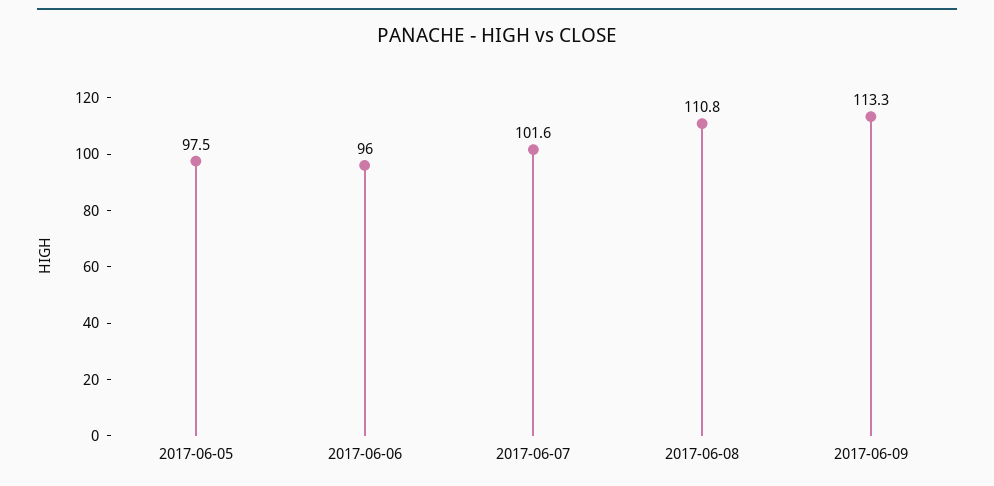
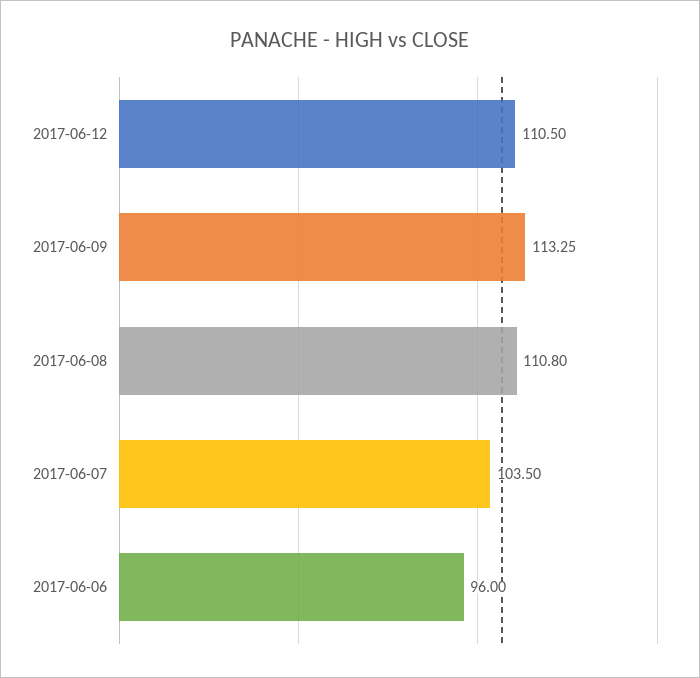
2017-06-05: 97.5 -> none
2017-06-07: 101.6 -> 103.5
2017-06-12: none -> 110.5

